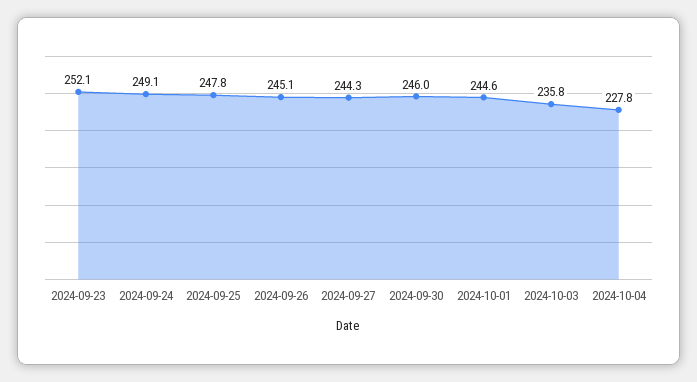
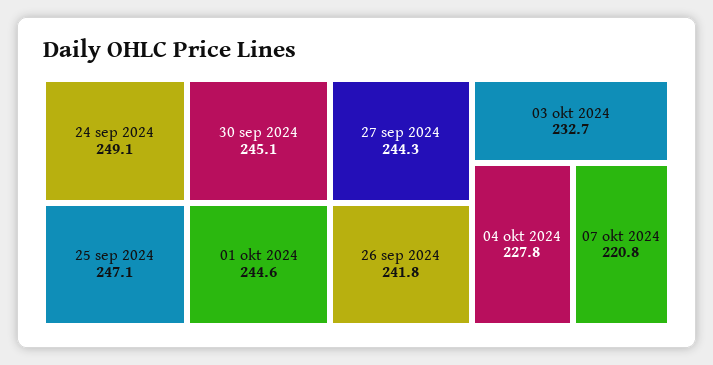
2024-09-23: 252.1 -> none
2024-09-25: 247.8 -> 247.1
2024-09-26: 245.1 -> 241.8
2024-09-30: 246 -> 245.1
2024-10-03: 235.8 -> 232.7
07 okt 2024: none -> 220.8

